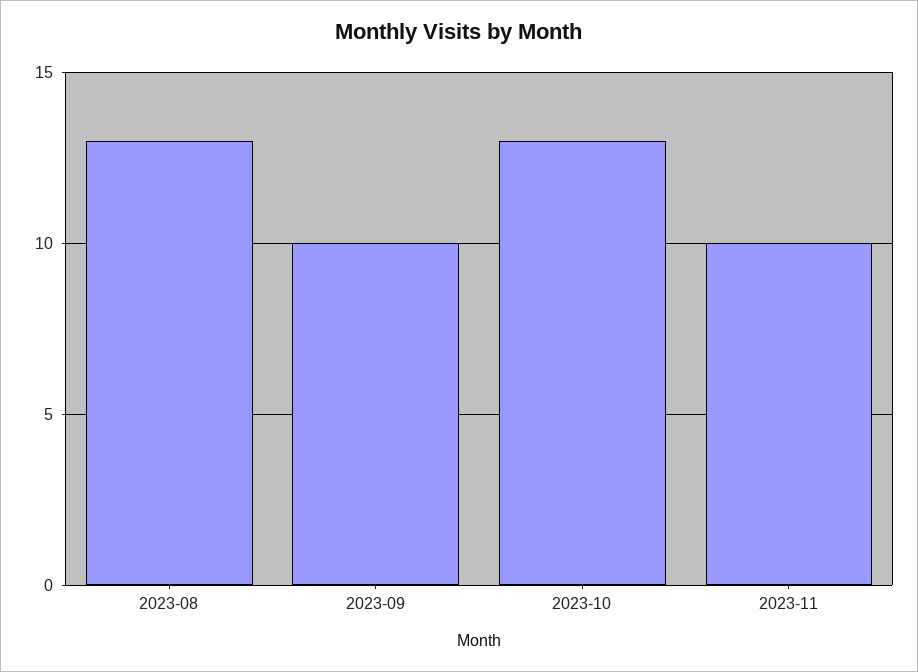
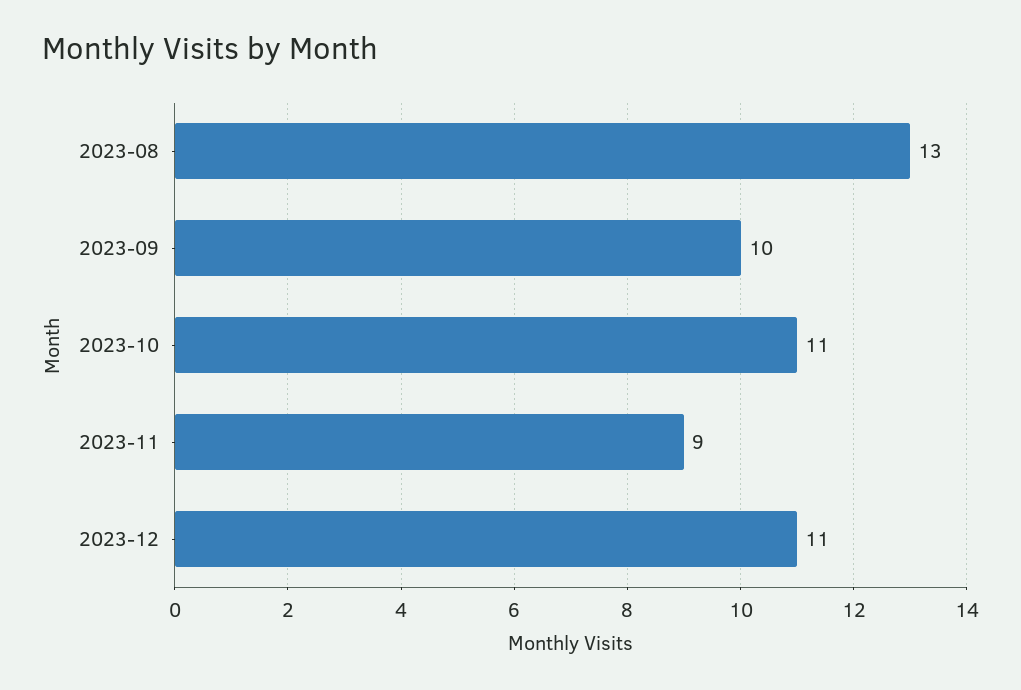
2023-10: 13 -> 11
2023-11: 10 -> 9
2023-12: none -> 11

